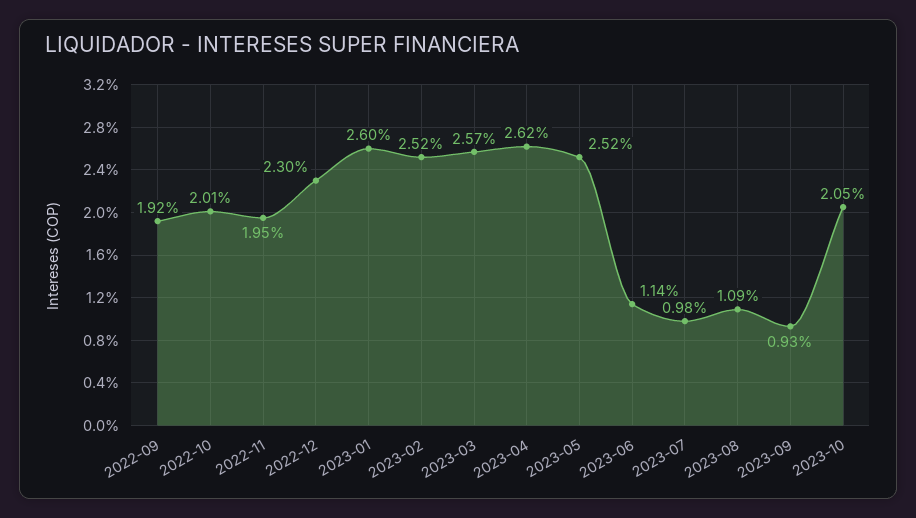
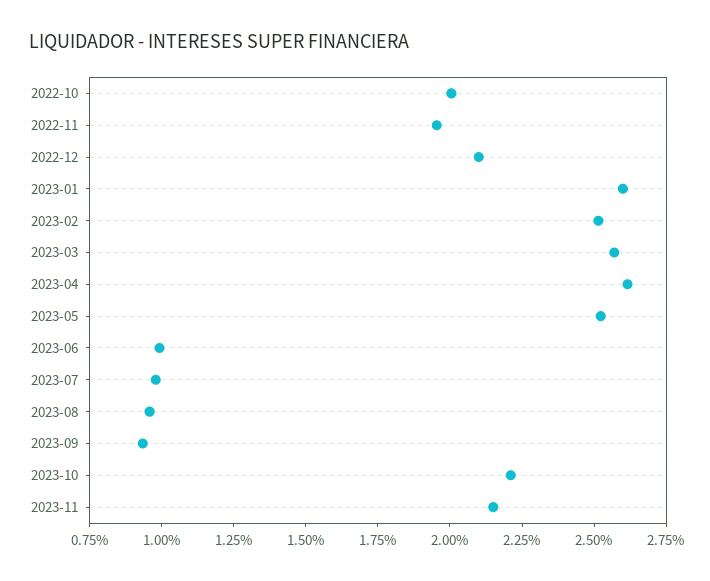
2022-09: 1.92 -> none
2022-12: 2.3 -> 2.1
2023-06: 1.14 -> 1
2023-08: 1.09 -> 0.95
2023-10: 2.05 -> 2.2
2023-11: none -> 2.15

